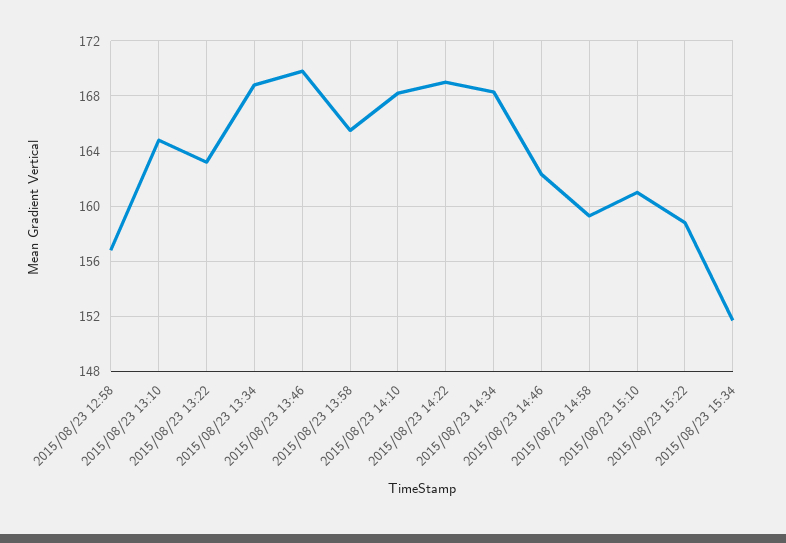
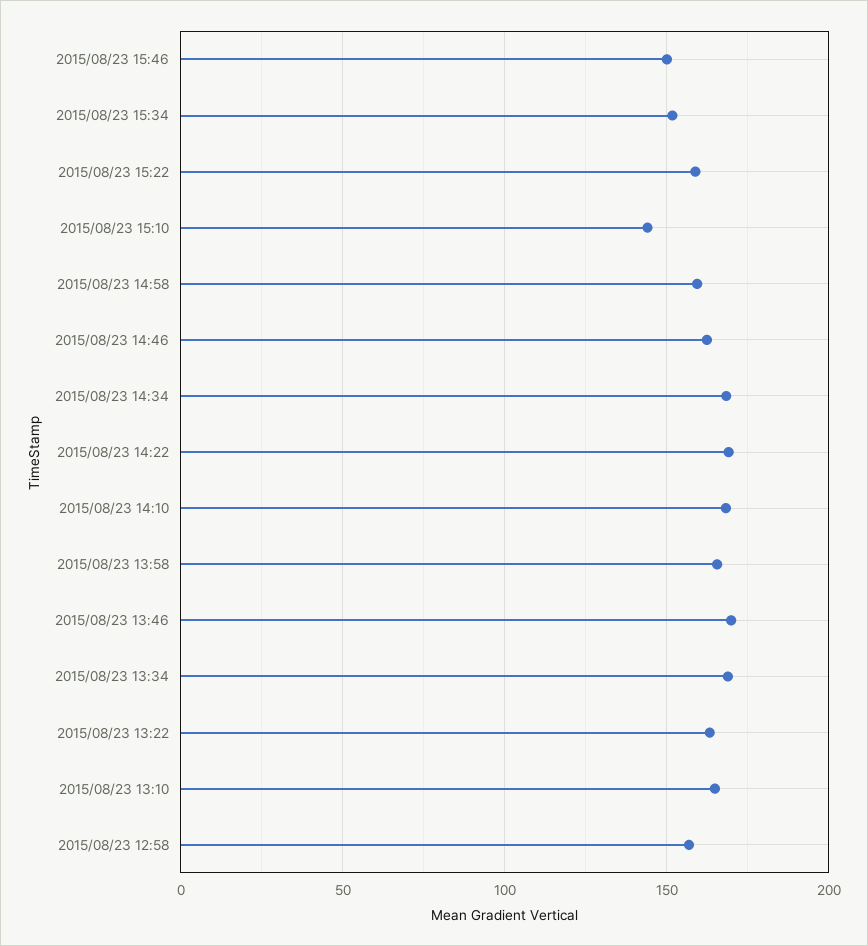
2015/08/23 15:10: 161 -> 145
2015/08/23 15:46: none -> 150

